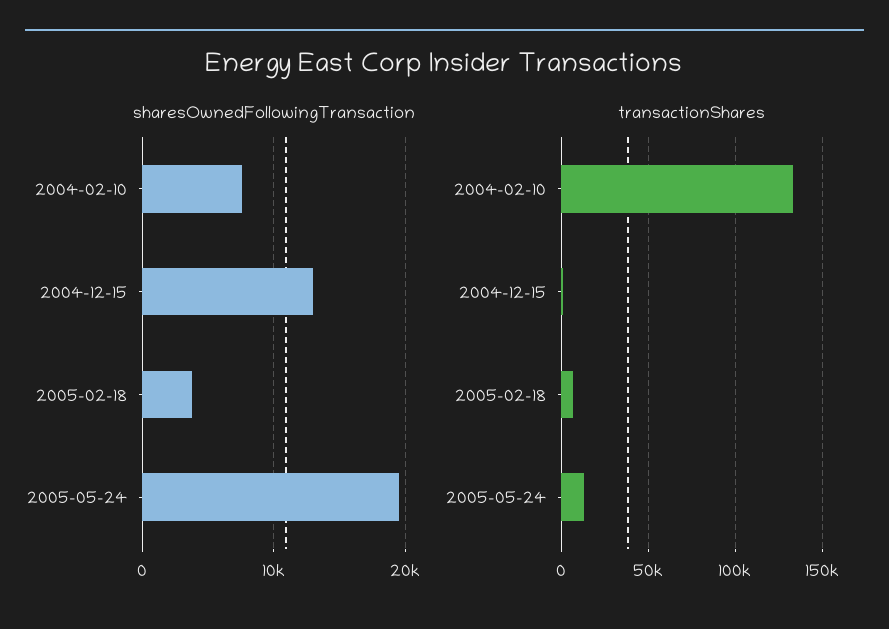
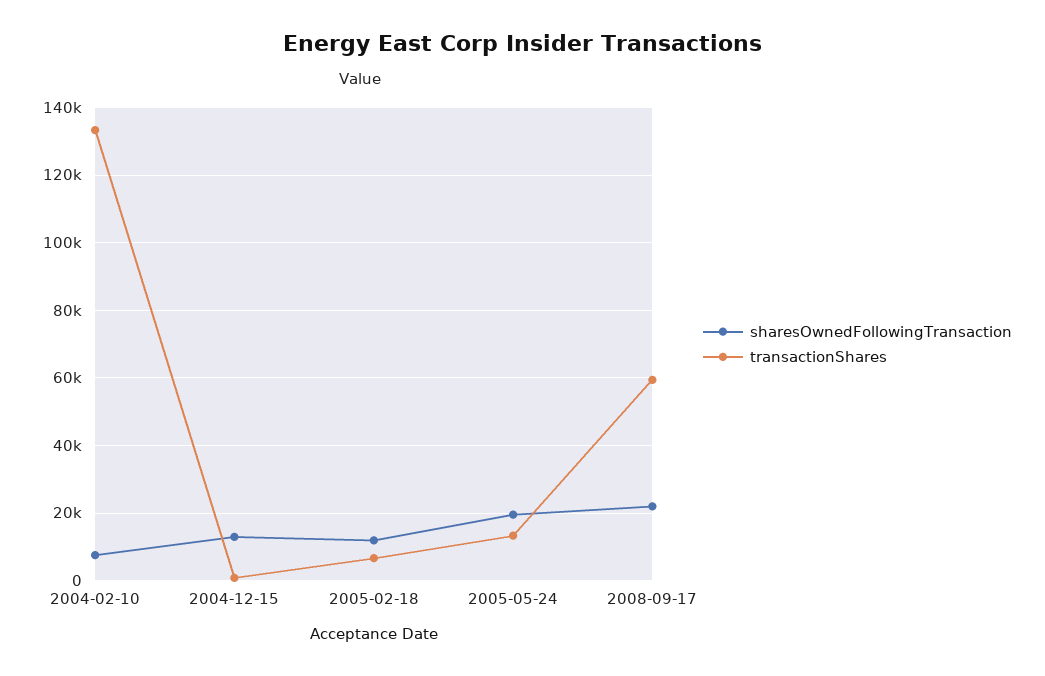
sharesOwnedFollowingTransaction, 2005-02-18: 4000 -> 12000
sharesOwnedFollowingTransaction, 2008-09-17: none -> 22000
transactionShares, 2008-09-17: none -> 60000

